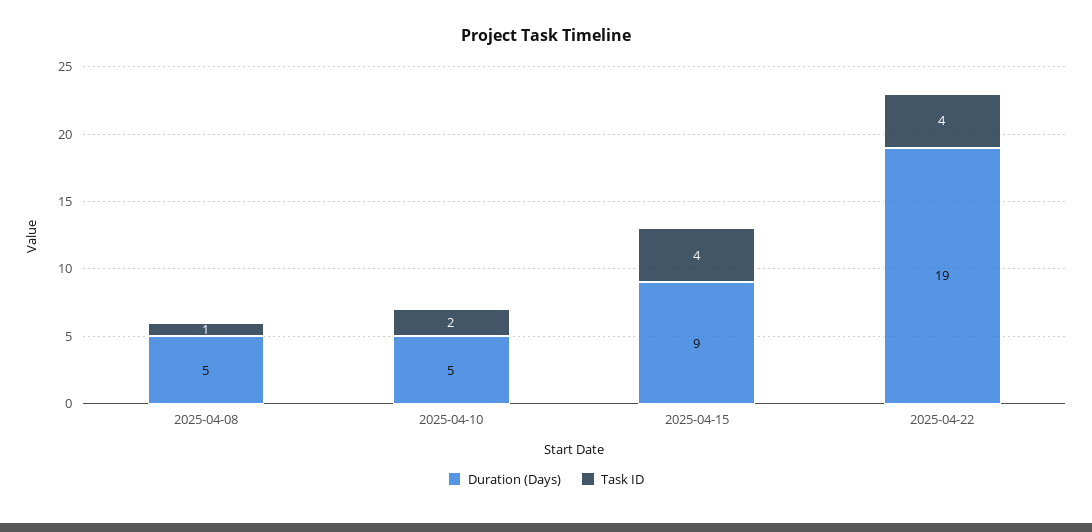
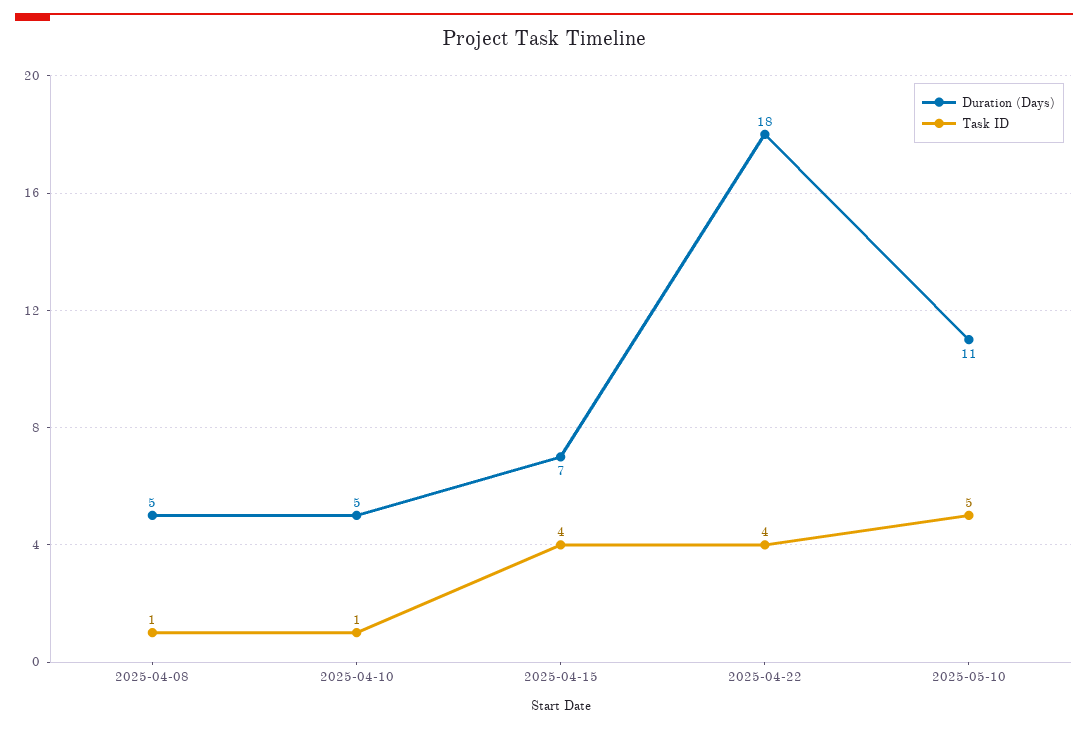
Task ID, 2025-04-10: 2 -> 1
Duration (Days), 2025-04-15: 9 -> 7
Duration (Days), 2025-04-22: 19 -> 18
Duration (Days), 2025-05-10: none -> 11
Task ID, 2025-05-10: none -> 5

